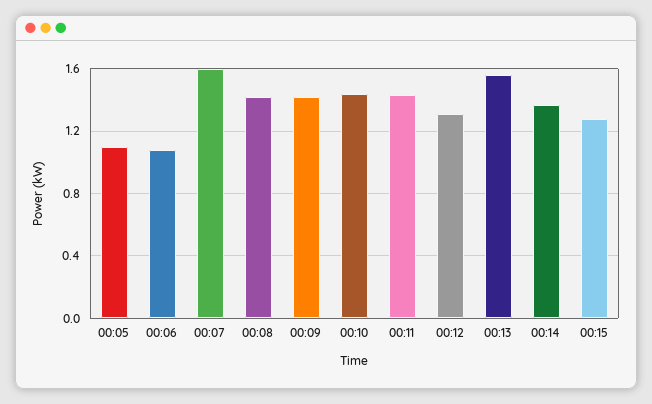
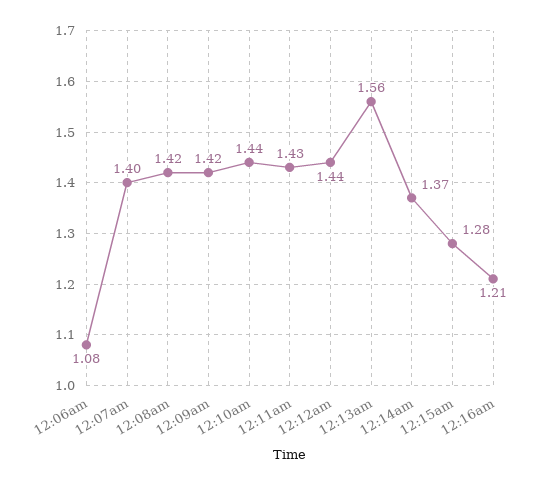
00:05: 1.1 -> none
00:07: 1.6 -> 1.4
00:12: 1.3 -> 1.44
12:16am: none -> 1.21

